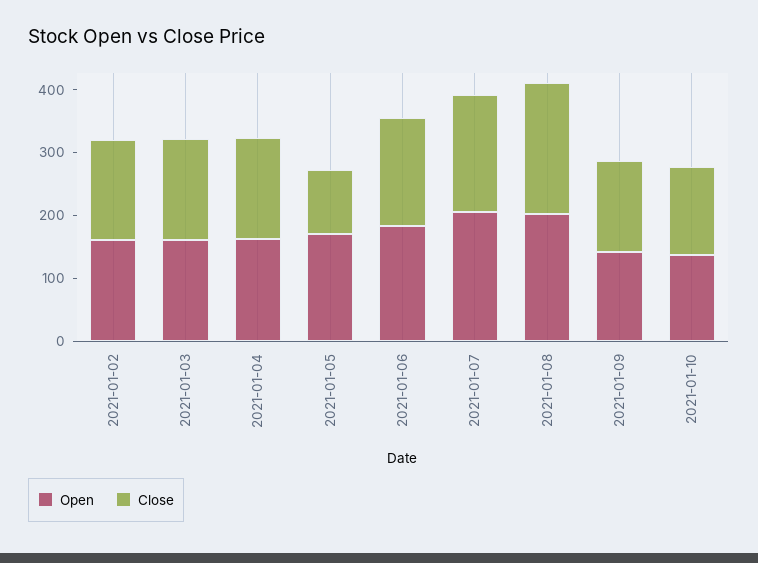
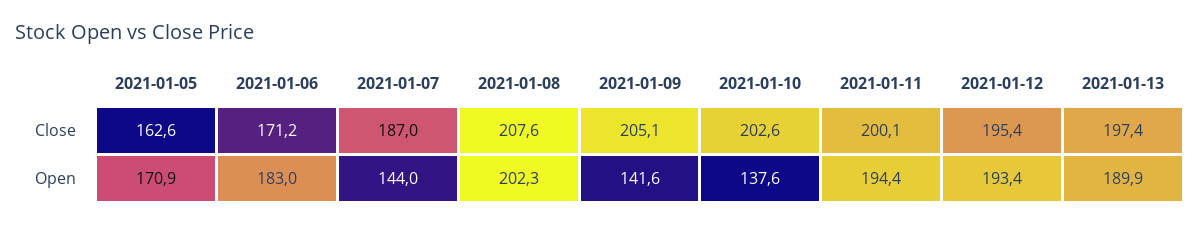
Open, 2021-01-02: 160 -> none
Close, 2021-01-02: 160 -> none
Open, 2021-01-03: 160 -> none
Close, 2021-01-03: 160 -> none
Open, 2021-01-04: 160 -> none
Close, 2021-01-04: 160 -> none
Close, 2021-01-05: 100 -> 162.6
Open, 2021-01-07: 200 -> 144
Close, 2021-01-09: 140 -> 205.1
Close, 2021-01-10: 140 -> 202.6
Close, 2021-01-11: none -> 200.1
Close, 2021-01-12: none -> 195.4
Close, 2021-01-13: none -> 197.4
Open, 2021-01-11: none -> 194.4
Open, 2021-01-12: none -> 193.4
Open, 2021-01-13: none -> 189.9

